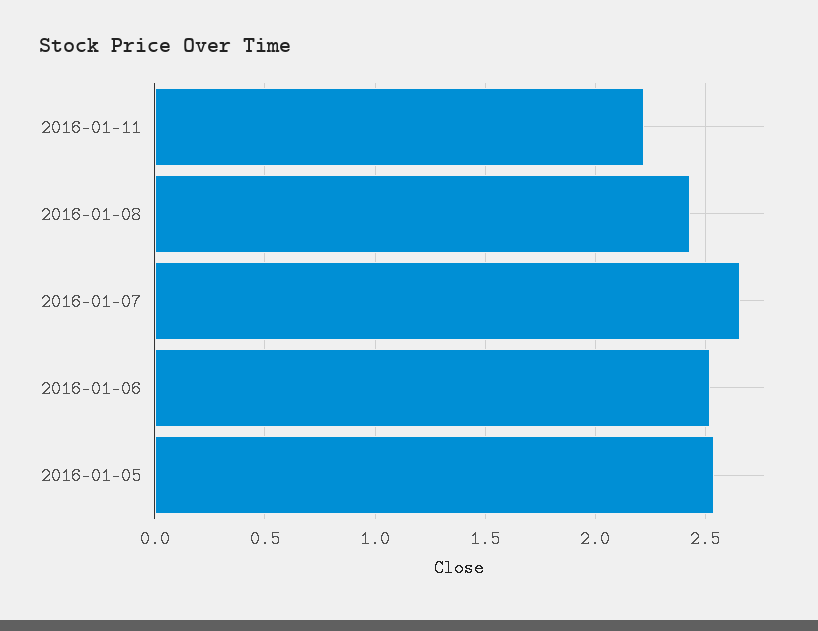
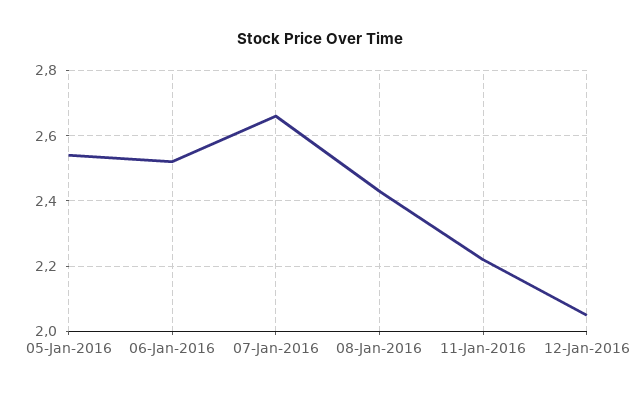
12-Jan-2016: none -> 2.05

